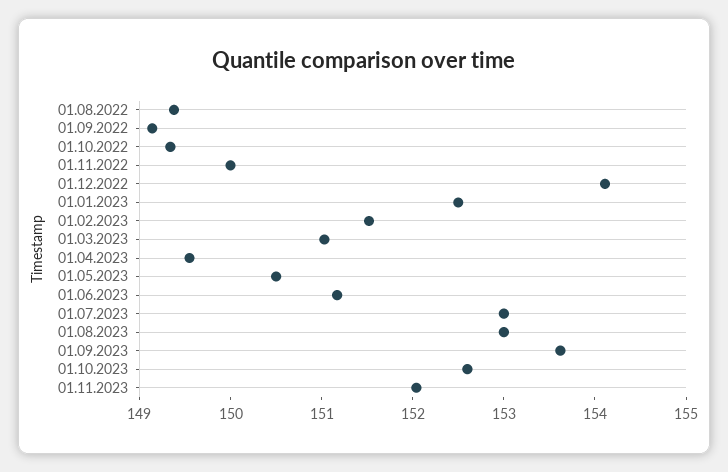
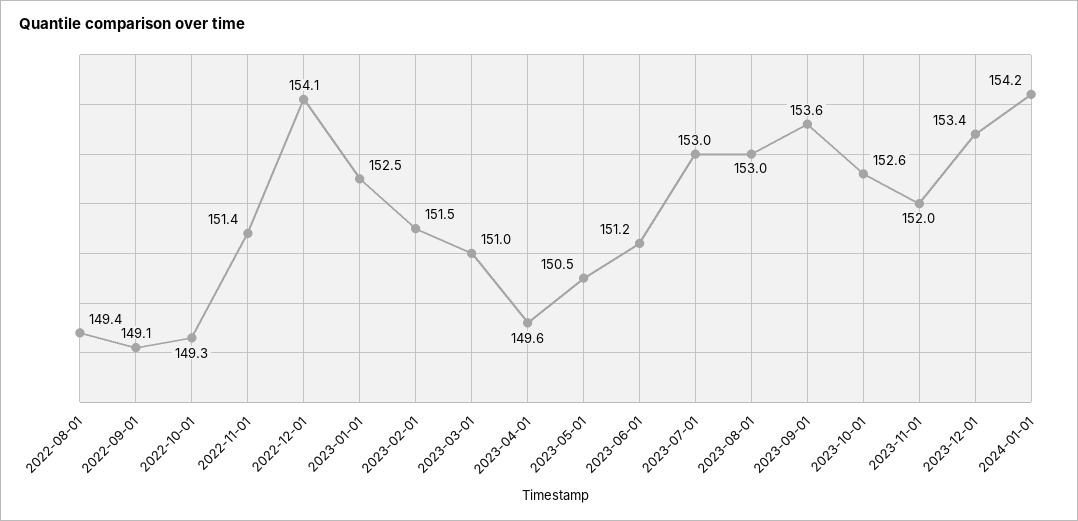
01.11.2022: 150 -> 151.4
2023-12-01: none -> 153.4
2024-01-01: none -> 154.2

